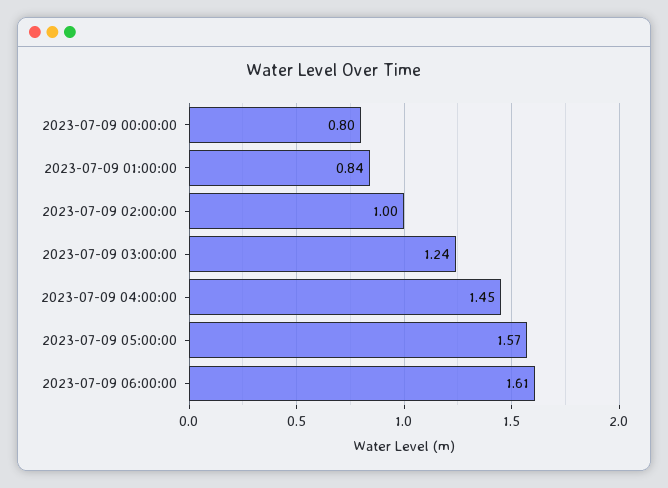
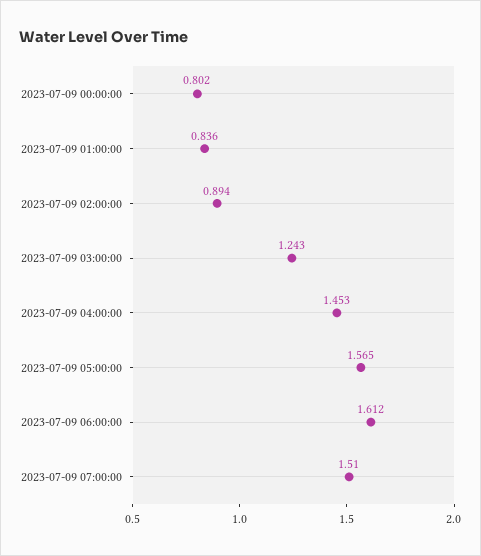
2023-07-09 02:00:00: 1 -> 0.894
2023-07-09 07:00:00: none -> 1.51

